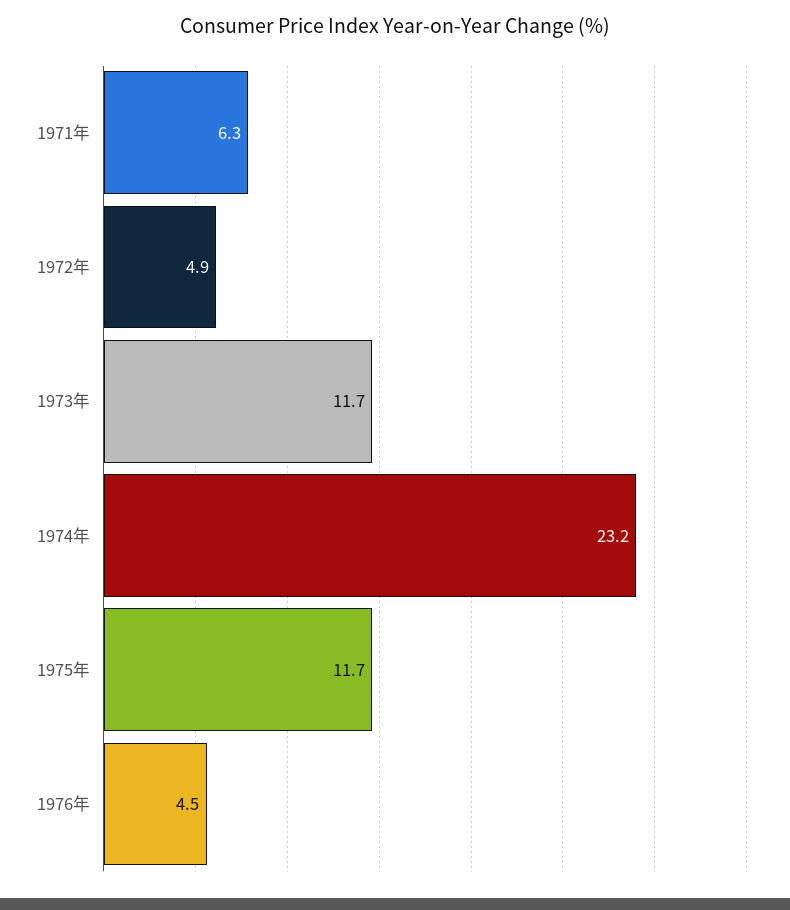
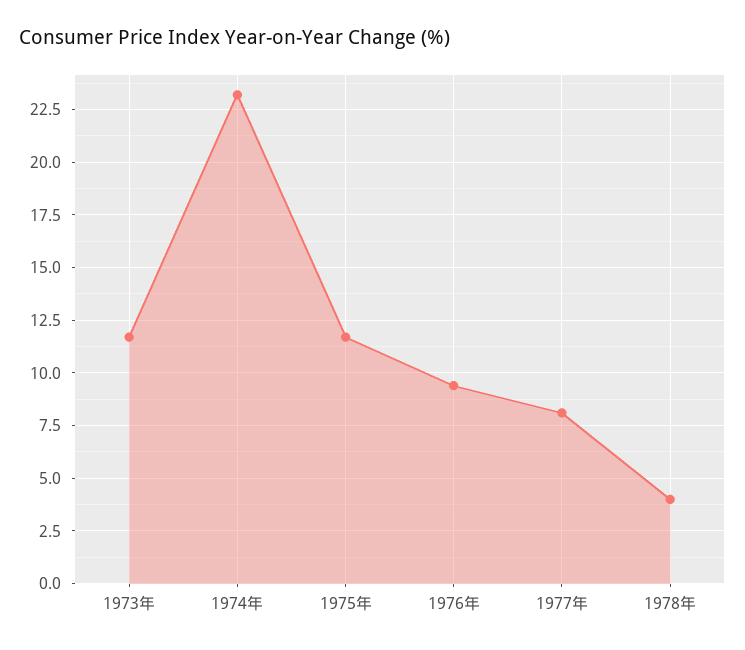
1971年: 6.3 -> none
1972年: 4.9 -> none
1976年: 4.5 -> 9.5
1977年: none -> 8
1978年: none -> 4

